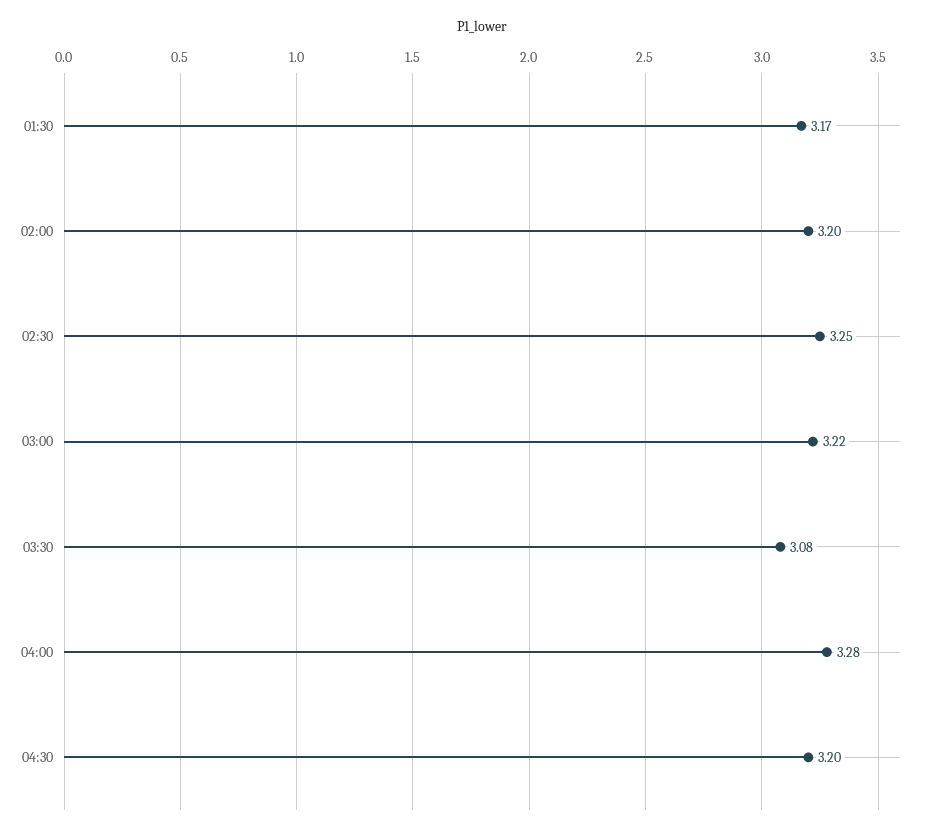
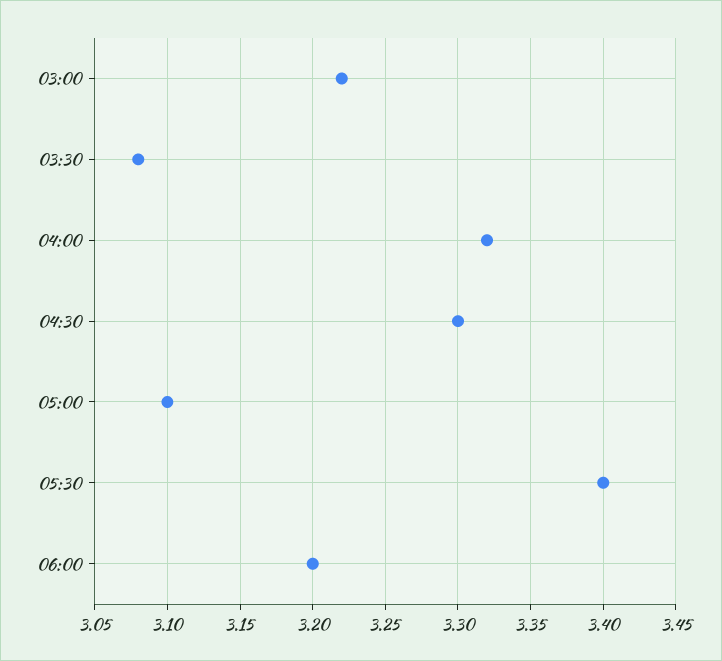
01:30: 3.17 -> none
02:00: 3.2 -> none
02:30: 3.25 -> none
04:00: 3.28 -> 3.32
04:30: 3.2 -> 3.3
05:00: none -> 3.1
05:30: none -> 3.4
06:00: none -> 3.2

